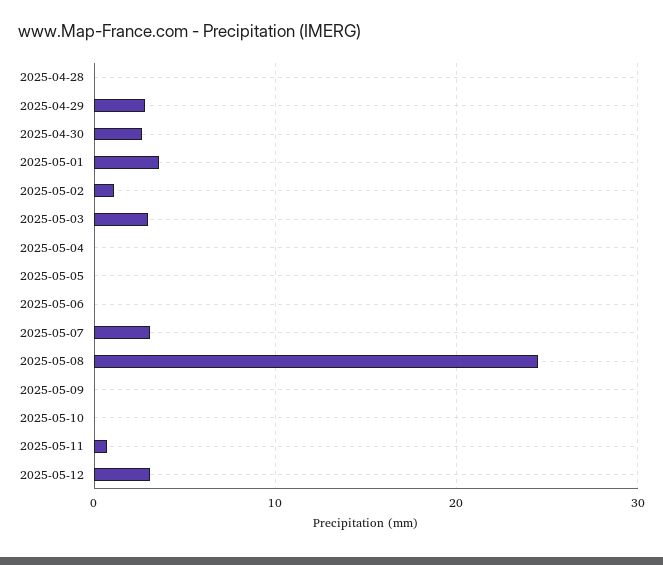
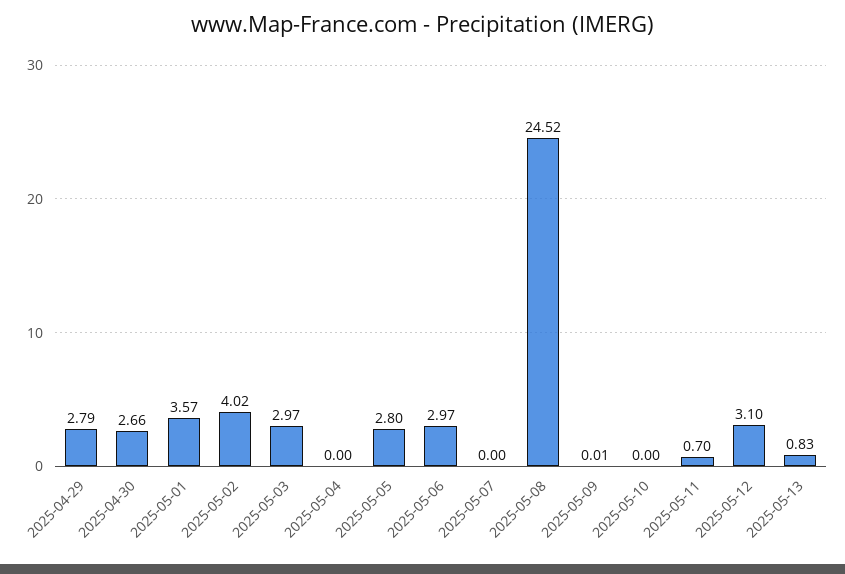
2025-04-28: 0 -> none
2025-05-02: 1 -> 4.02
2025-05-05: 0 -> 2.8
2025-05-06: 0 -> 2.97
2025-05-07: 3 -> 0
2025-05-13: none -> 0.83

